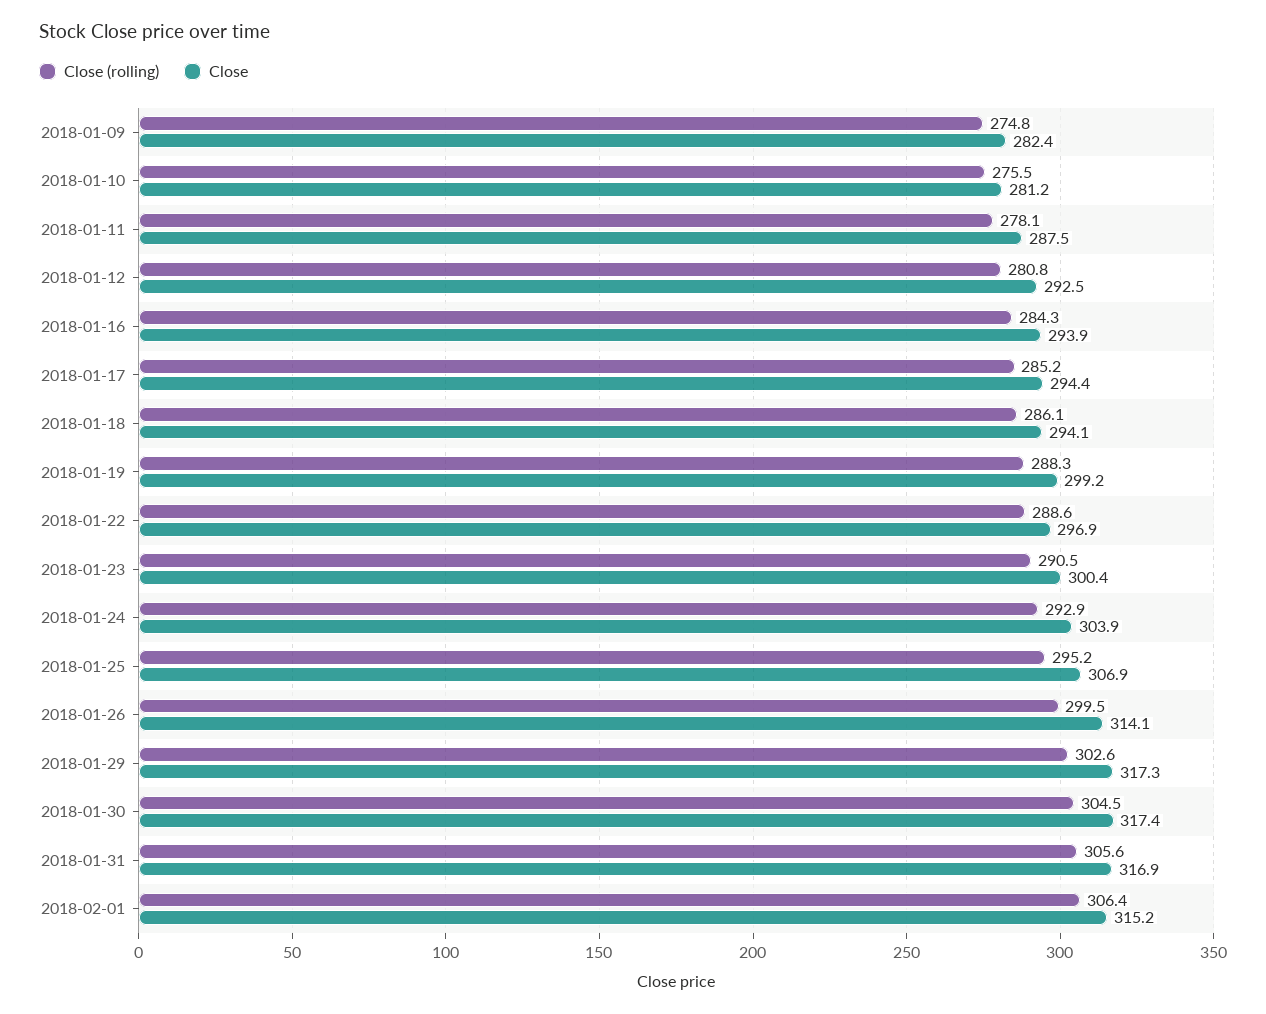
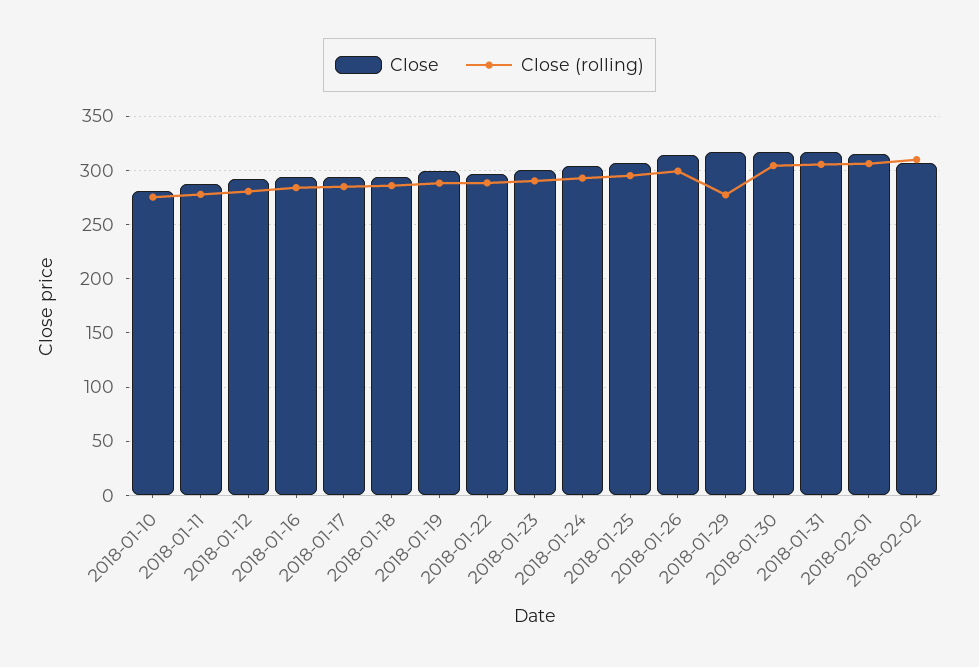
Close (rolling), 2018-01-09: 274.8 -> none
Close, 2018-01-09: 282.4 -> none
Close (rolling), 2018-01-29: 302.6 -> 280
Close, 2018-02-02: none -> 310
Close (rolling), 2018-02-02: none -> 310

